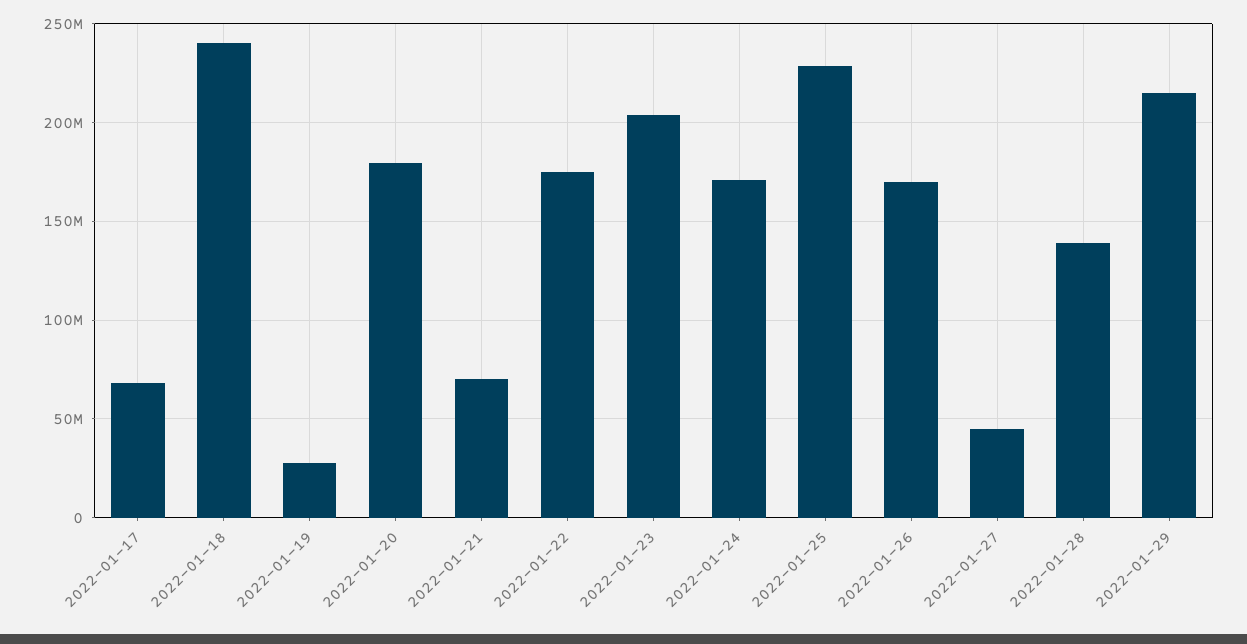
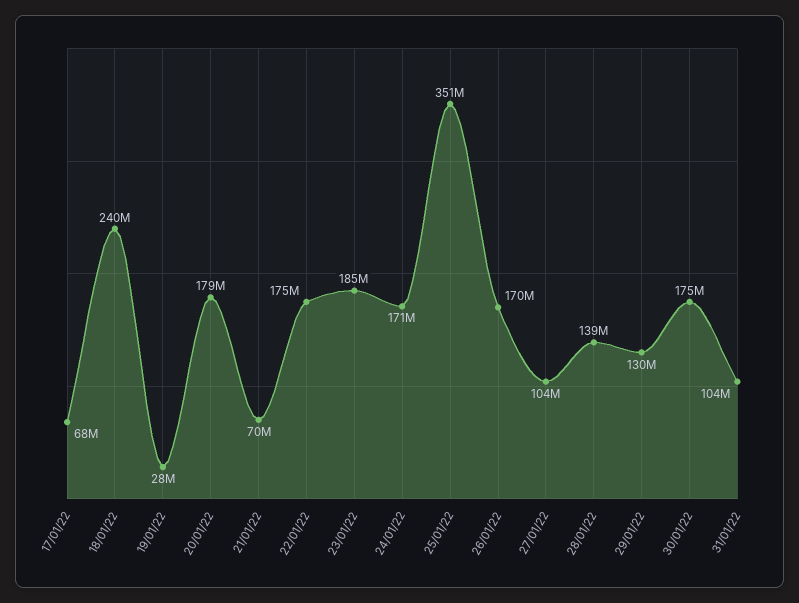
2022-01-23: 205000000 -> 185000000
2022-01-25: 230000000 -> 351000000
2022-01-27: 45000000 -> 104000000
2022-01-29: 215000000 -> 130000000
30/01/22: none -> 175000000
31/01/22: none -> 104000000

